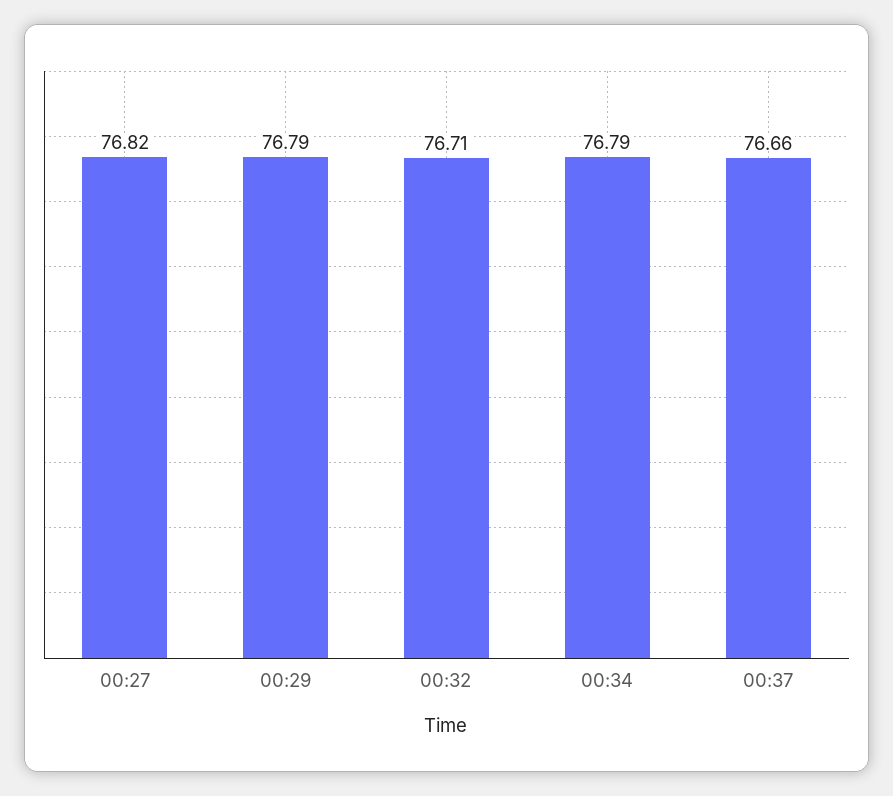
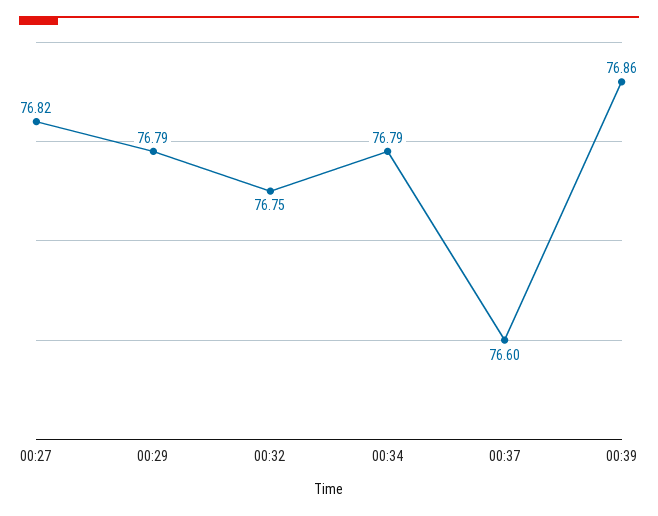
00:32: 76.71 -> 76.75
00:37: 76.66 -> 76.6
00:39: none -> 76.86

